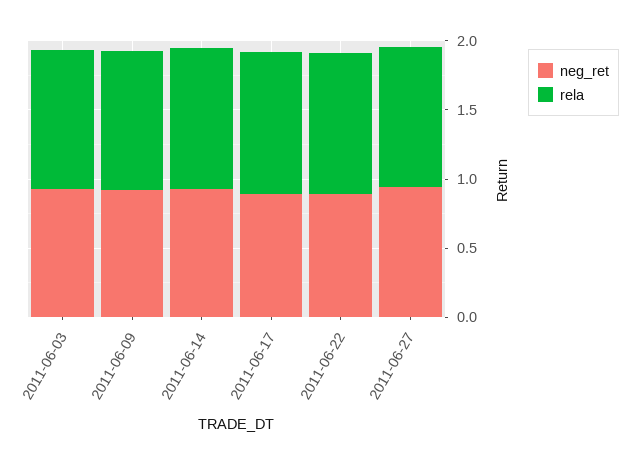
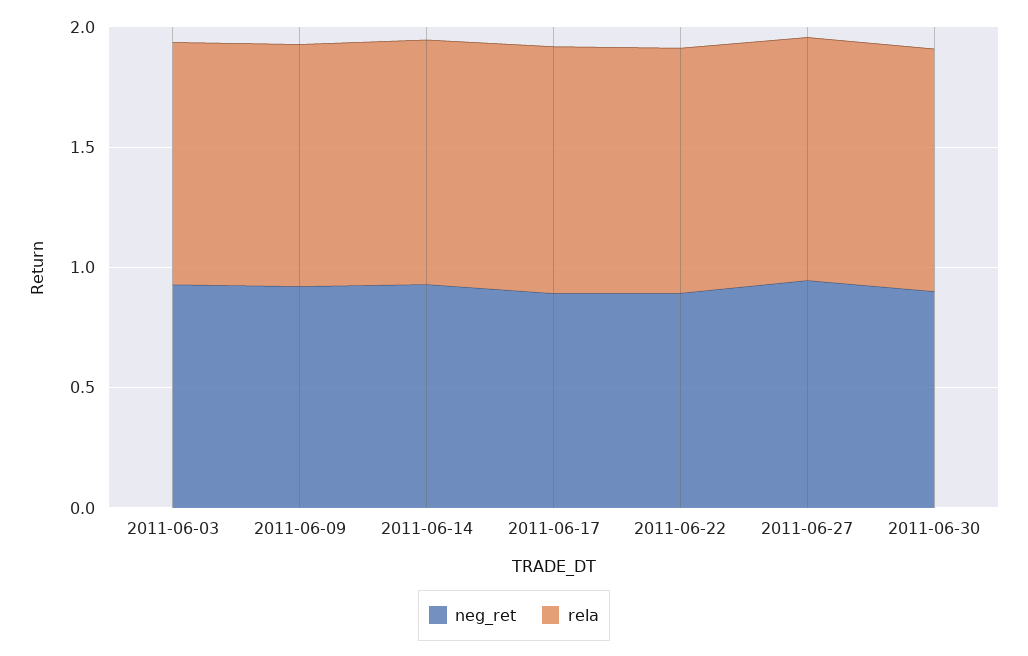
neg_ret, 2011-06-30: none -> 0.9
rela, 2011-06-30: none -> 1

